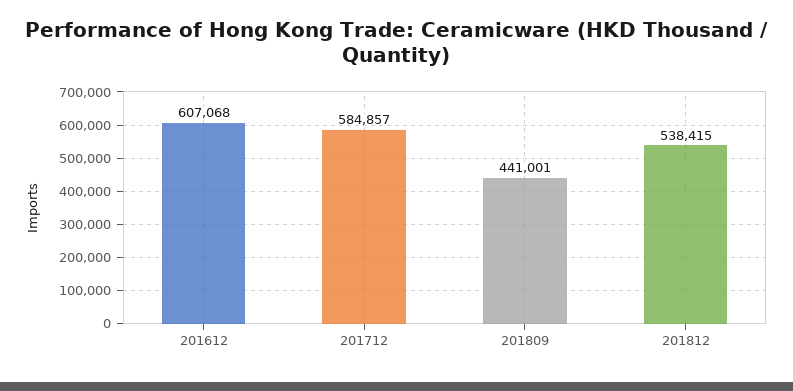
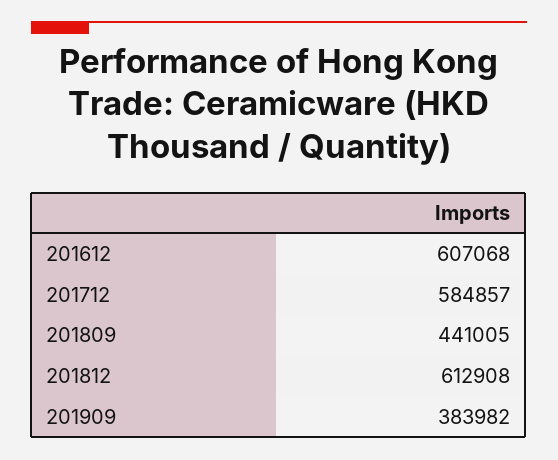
201809: 441001 -> 441005
201812: 538415 -> 612908
201909: none -> 383982

